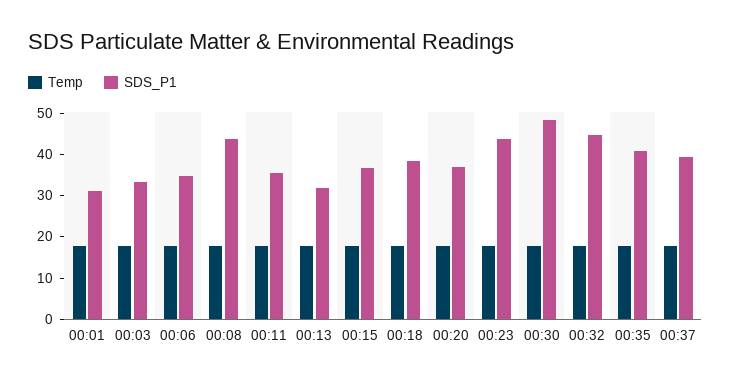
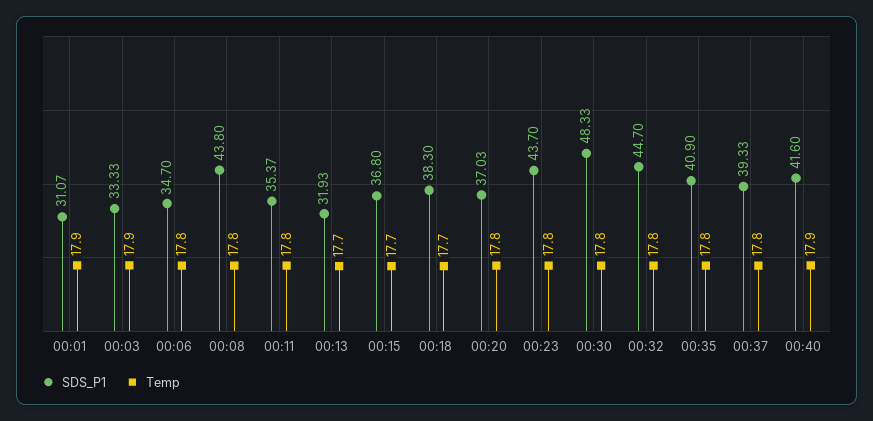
SDS_P1, 00:40: none -> 41.6
Temp, 00:40: none -> 17.9

